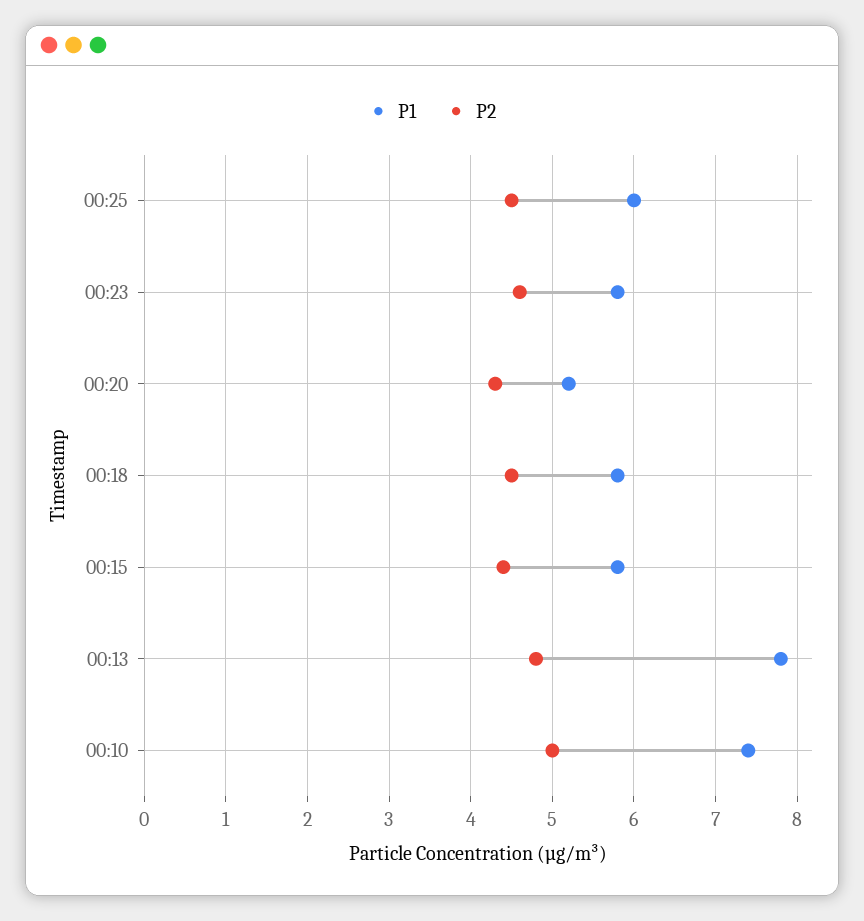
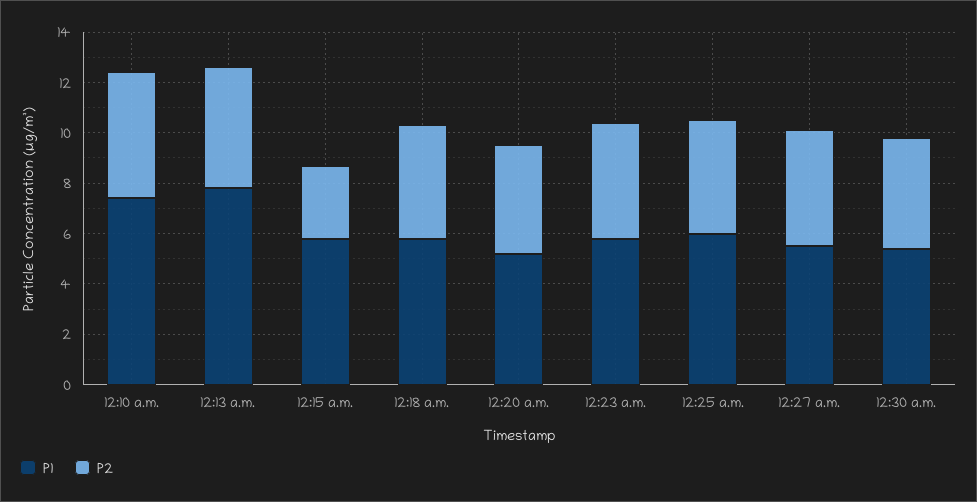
P2, 00:15: 4.4 -> 3
P1, 12:27 a.m.: none -> 5.5
P2, 12:27 a.m.: none -> 4.5
P1, 12:30 a.m.: none -> 5.5
P2, 12:30 a.m.: none -> 4.5

